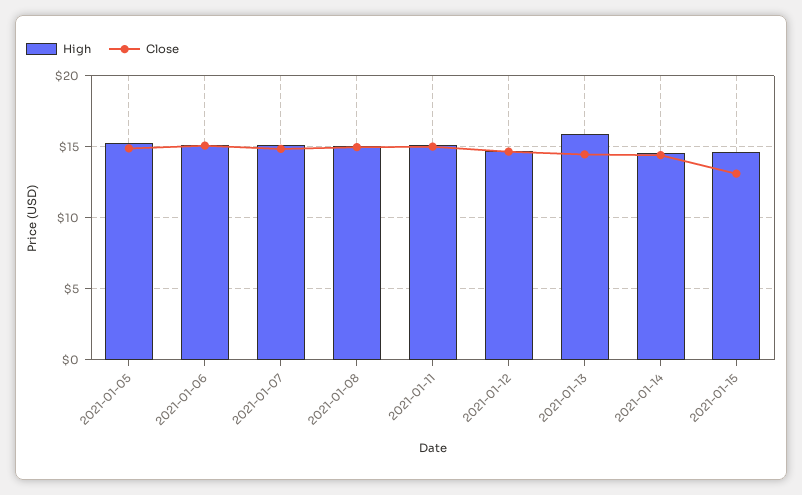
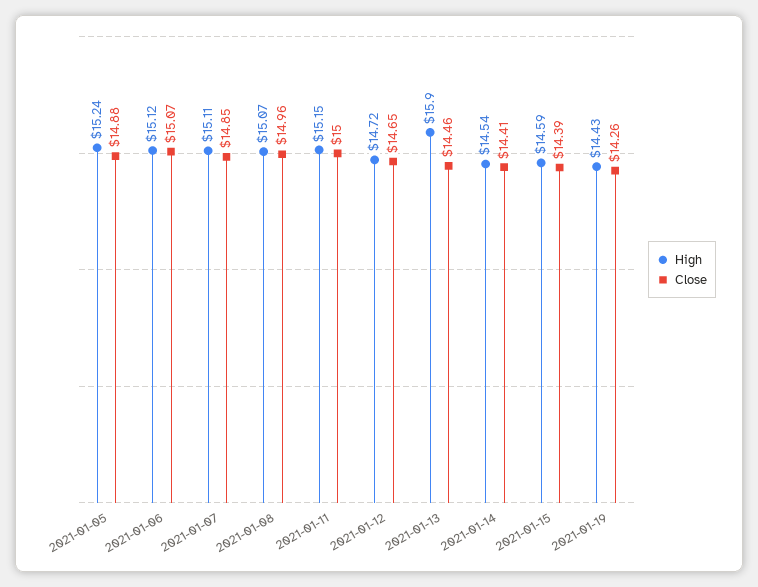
Close, 2021-01-15: 13 -> 14.39
High, 2021-01-19: none -> 14.43
Close, 2021-01-19: none -> 14.26

